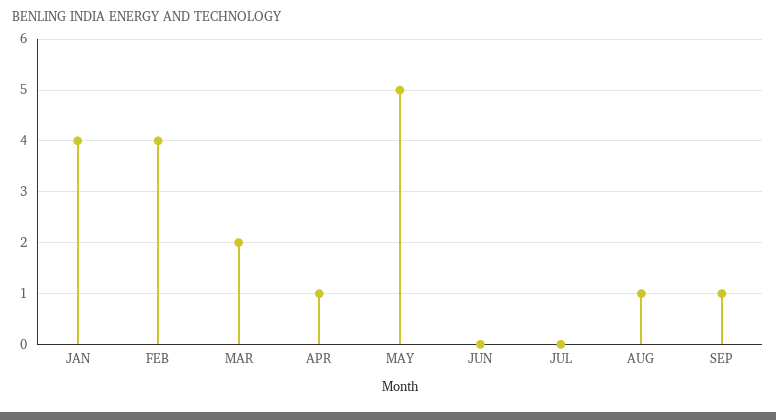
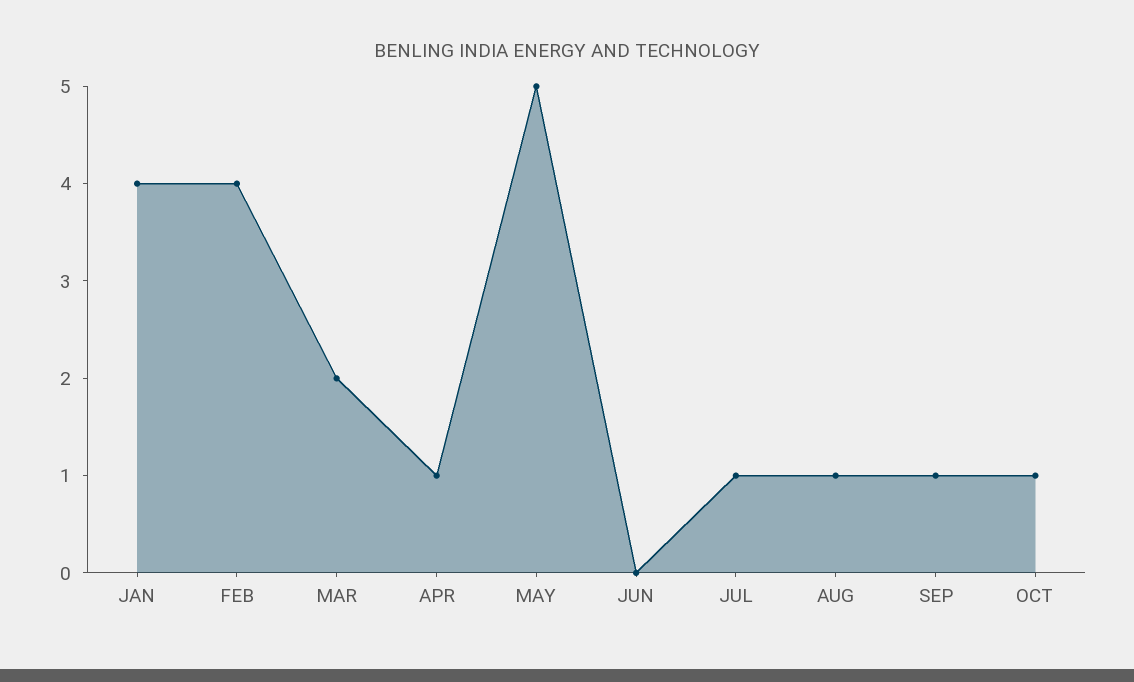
JUL: 0 -> 1
OCT: none -> 1

